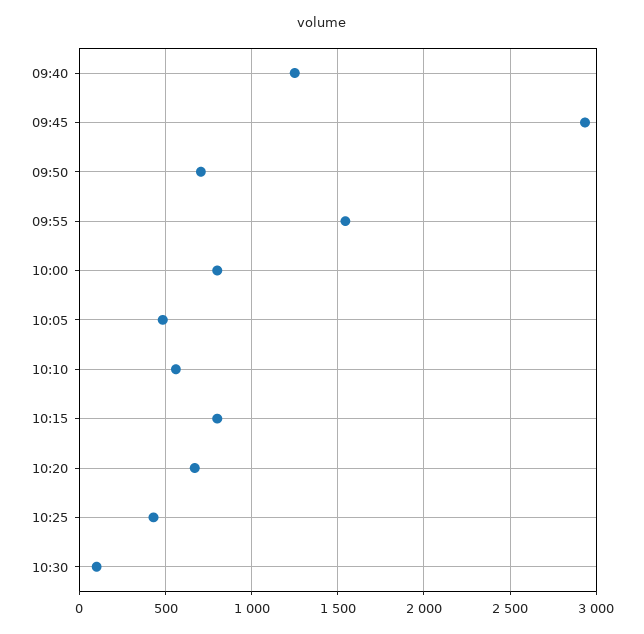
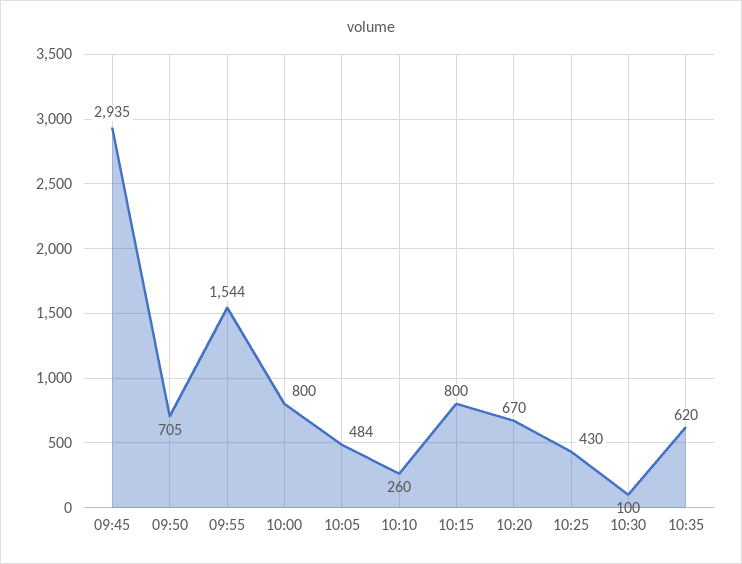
09:40: 1250 -> none
10:10: 550 -> 260
10:35: none -> 620

